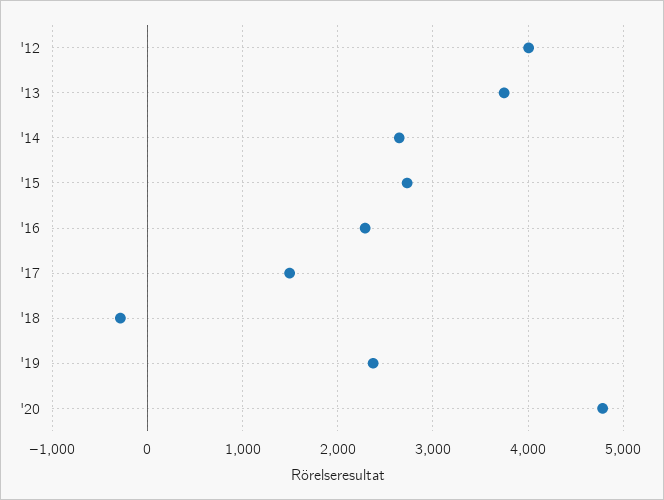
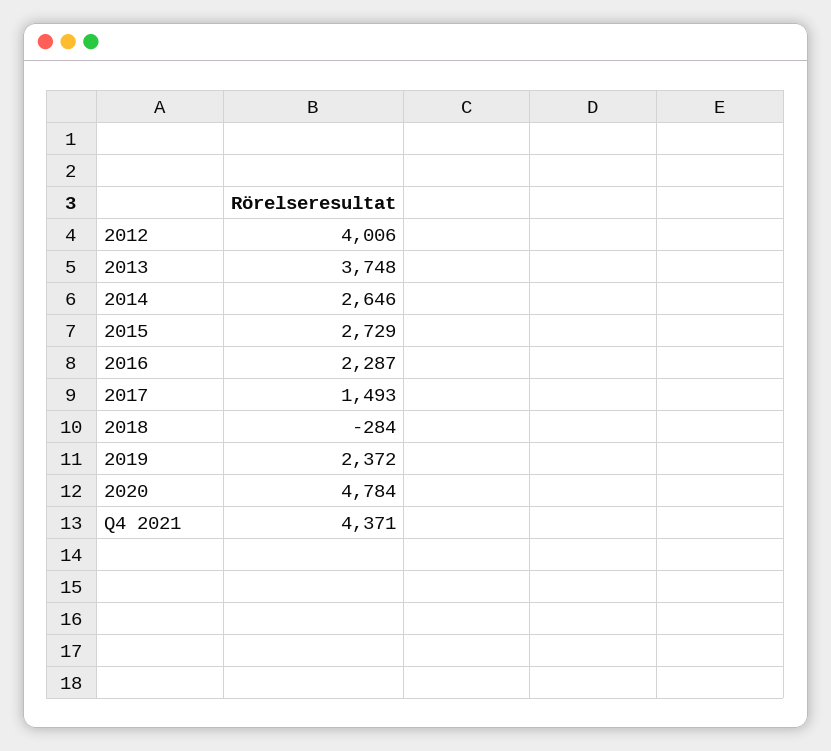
Q4 2021: none -> 4371

